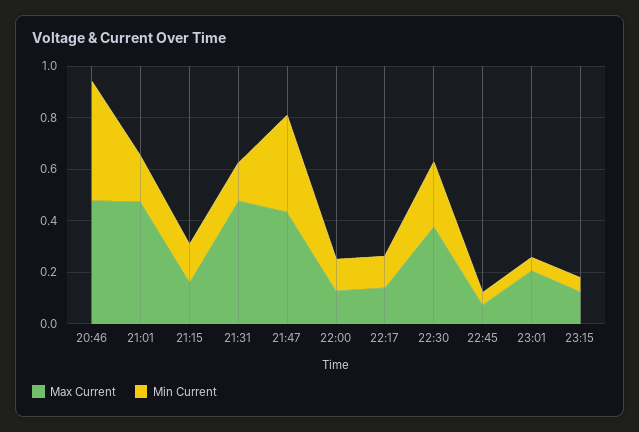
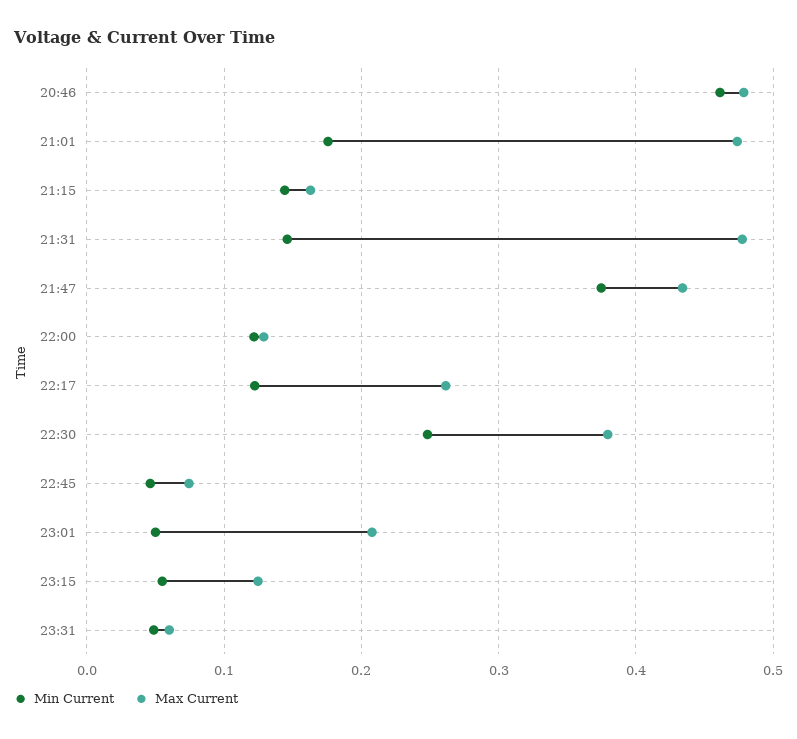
Max Current, 22:17: 0.15 -> 0.26
Min Current, 23:31: none -> 0.05
Max Current, 23:31: none -> 0.06

